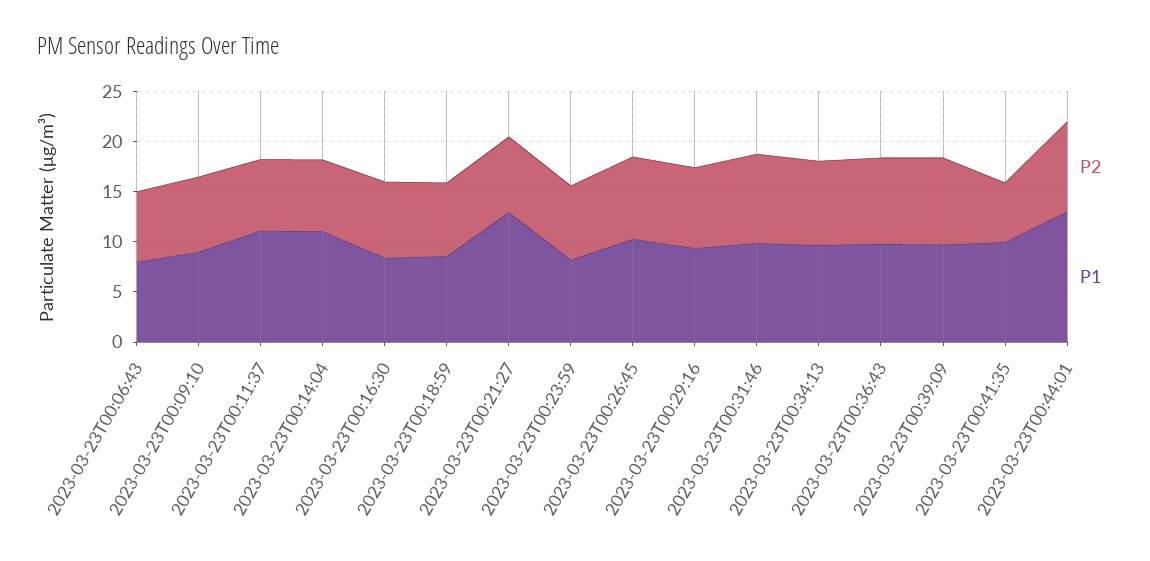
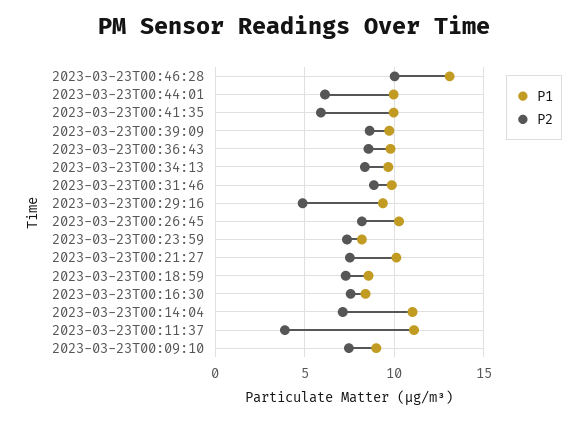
P2, 2023-03-23T00:06:43: 7 -> none
P1, 2023-03-23T00:06:43: 8 -> none
P2, 2023-03-23T00:11:37: 7 -> 4
P1, 2023-03-23T00:21:27: 13 -> 10
P2, 2023-03-23T00:29:16: 8 -> 5
P2, 2023-03-23T00:44:01: 9 -> 6
P1, 2023-03-23T00:44:01: 13 -> 10
P1, 2023-03-23T00:46:28: none -> 13
P2, 2023-03-23T00:46:28: none -> 10

